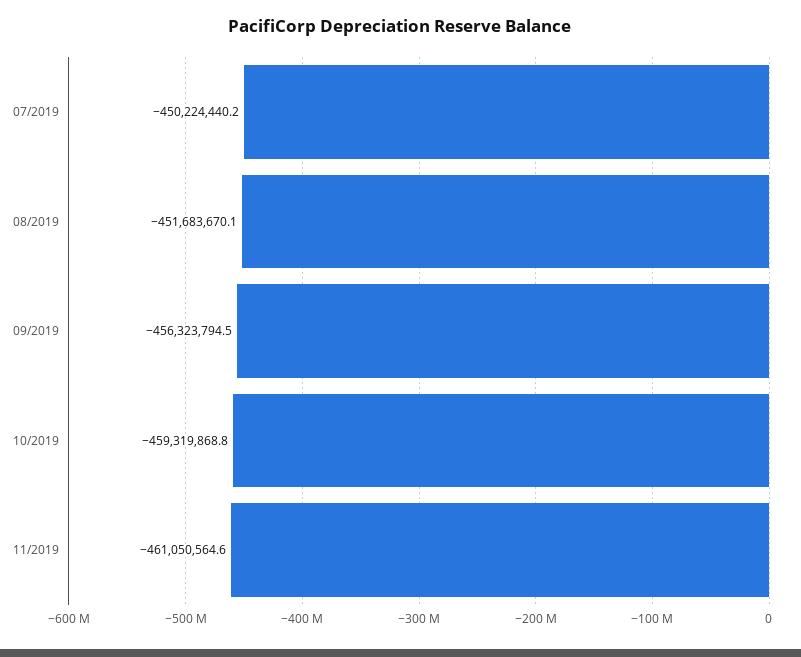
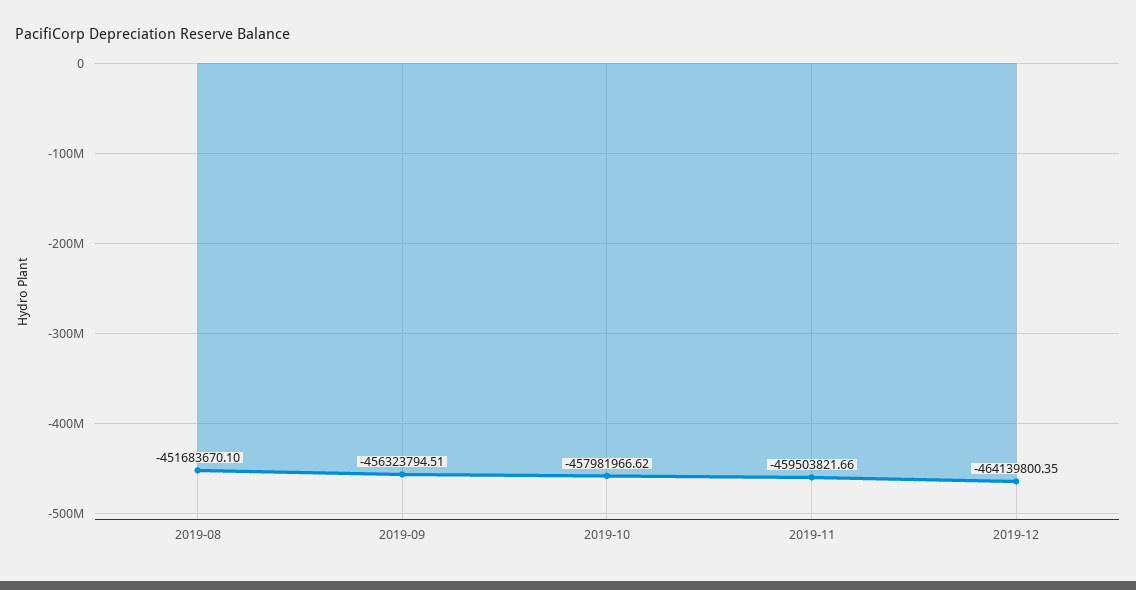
07/2019: -450224440.2 -> none
10/2019: -459319868.8 -> -457981966.62
11/2019: -461050564.6 -> -459503821.66
2019-12: none -> -464139800.35

